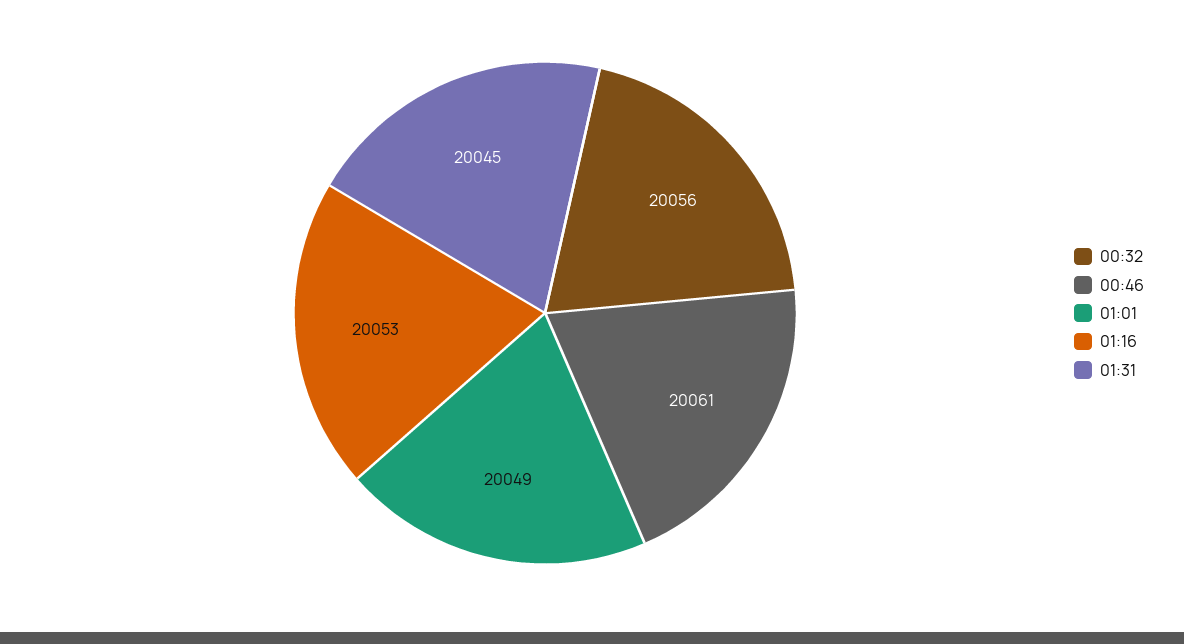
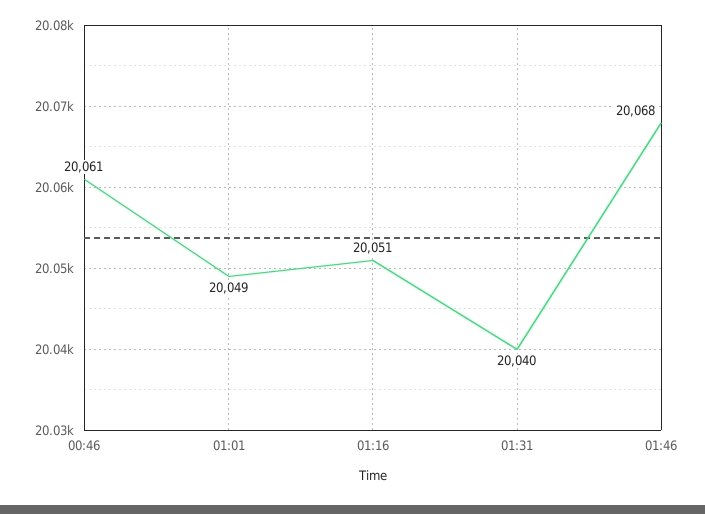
00:32: 20056 -> none
01:16: 20053 -> 20051
01:31: 20045 -> 20040
01:46: none -> 20068

